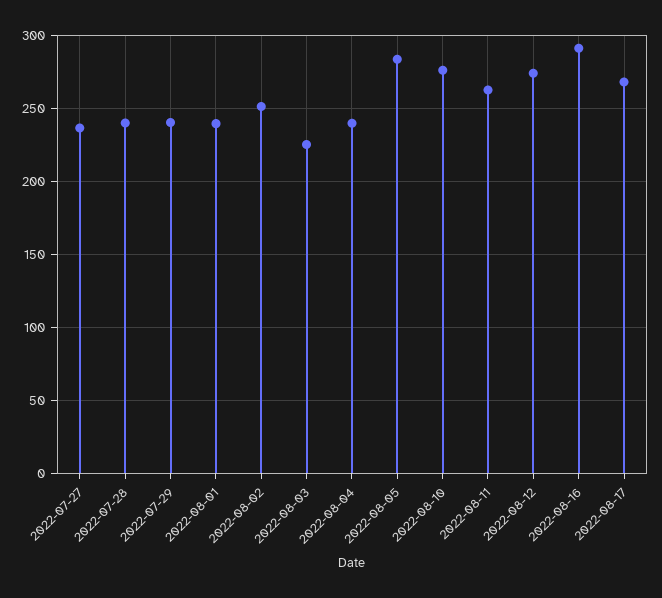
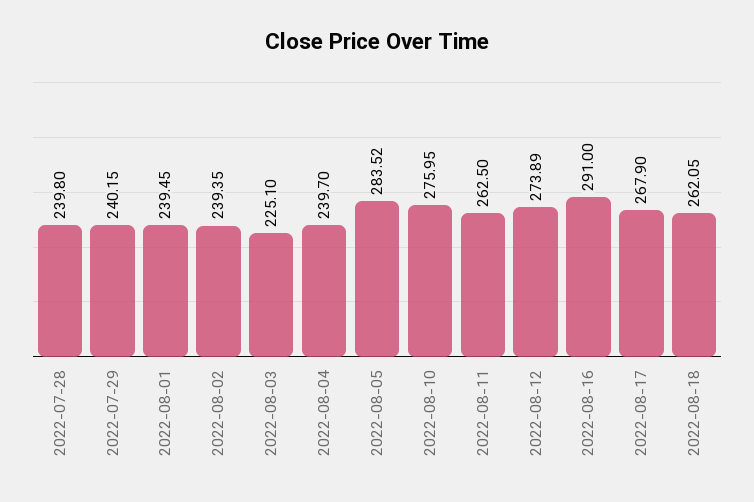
2022-07-27: 235 -> none
2022-08-02: 250 -> 239.35
2022-08-18: none -> 262.05

